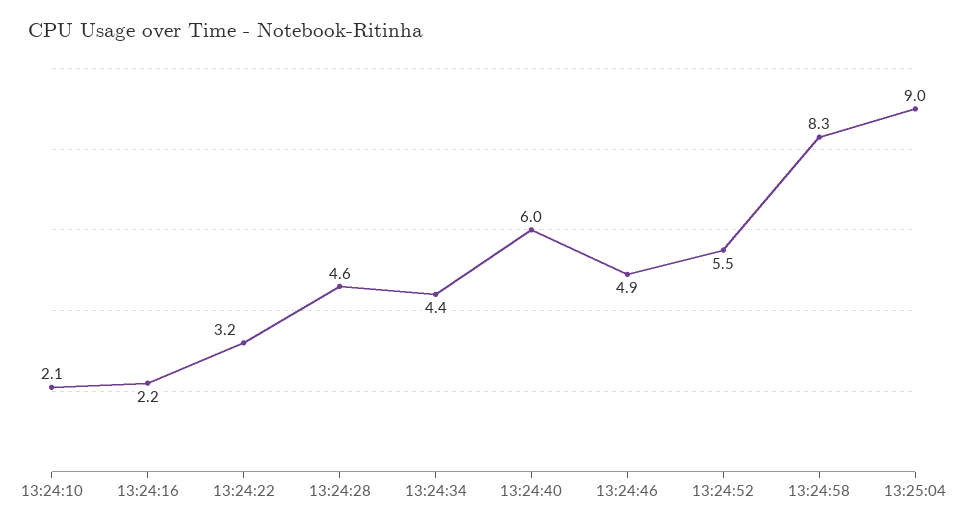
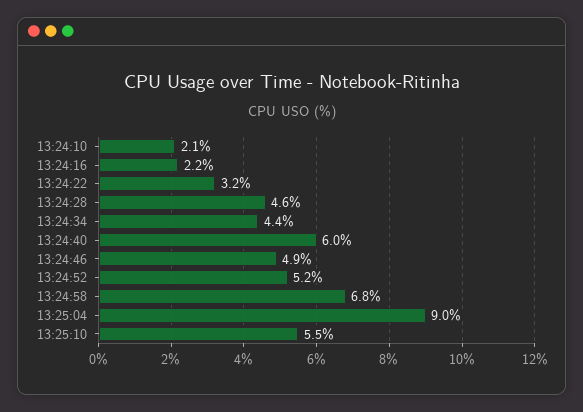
13:24:52: 5.5 -> 5.2
13:24:58: 8.3 -> 6.8
13:25:10: none -> 5.5

